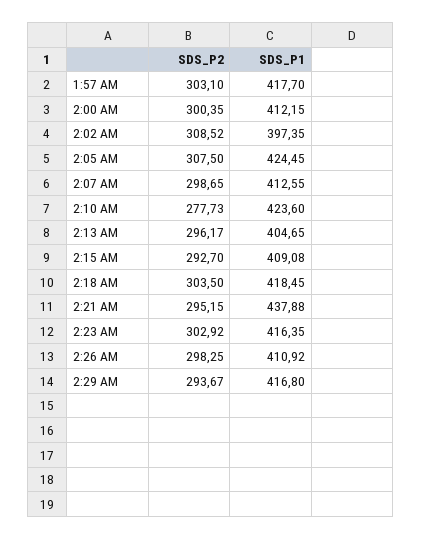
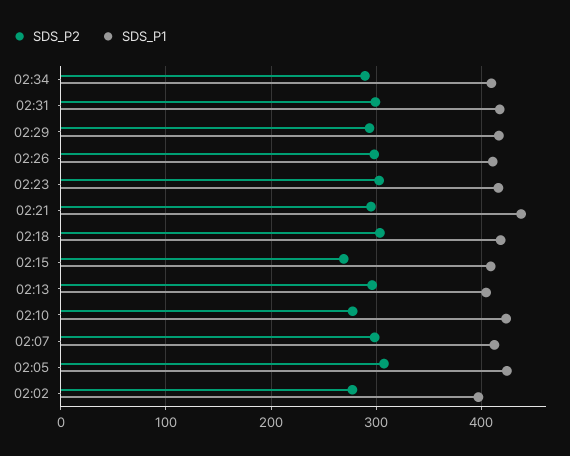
SDS_P2, 1:57 AM: 303.1 -> none
SDS_P1, 1:57 AM: 417.7 -> none
SDS_P2, 2:00 AM: 300.35 -> none
SDS_P1, 2:00 AM: 412.15 -> none
SDS_P2, 2:02 AM: 308.52 -> 280
SDS_P2, 2:15 AM: 292.7 -> 270
SDS_P2, 02:34: none -> 290
SDS_P1, 02:34: none -> 410
SDS_P2, 02:31: none -> 300
SDS_P1, 02:31: none -> 420

